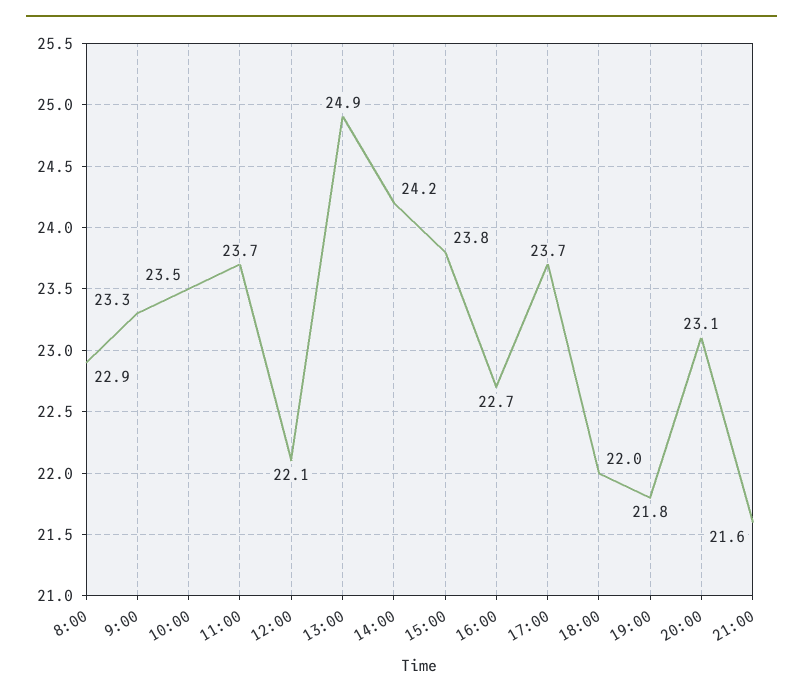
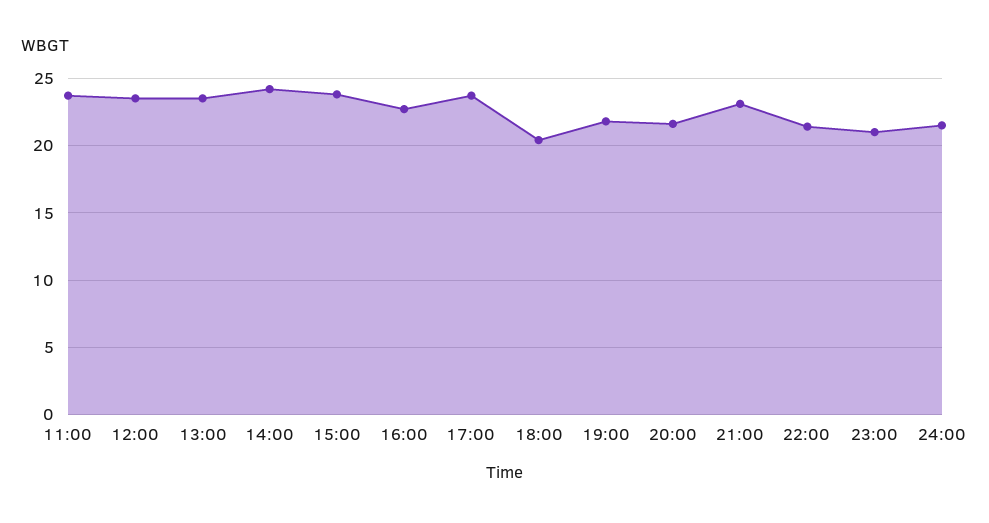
8:00: 22.9 -> none
9:00: 23.3 -> none
10:00: 23.5 -> none
12:00: 22.1 -> 23.5
13:00: 24.9 -> 23.5
18:00: 22 -> 20.5
20:00: 23.1 -> 21.5
21:00: 21.6 -> 23
22:00: none -> 21.5
23:00: none -> 21
24:00: none -> 21.5

